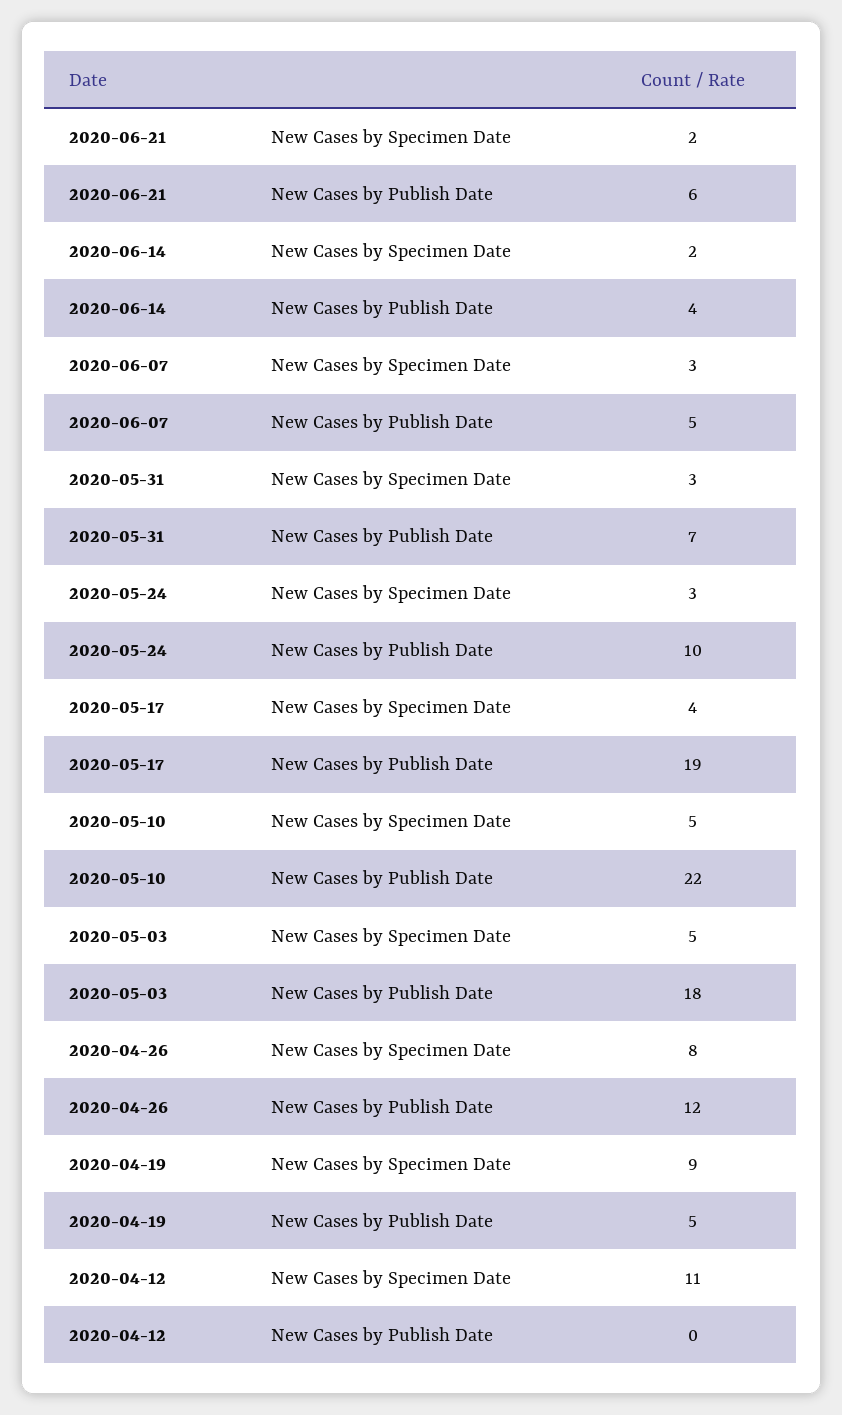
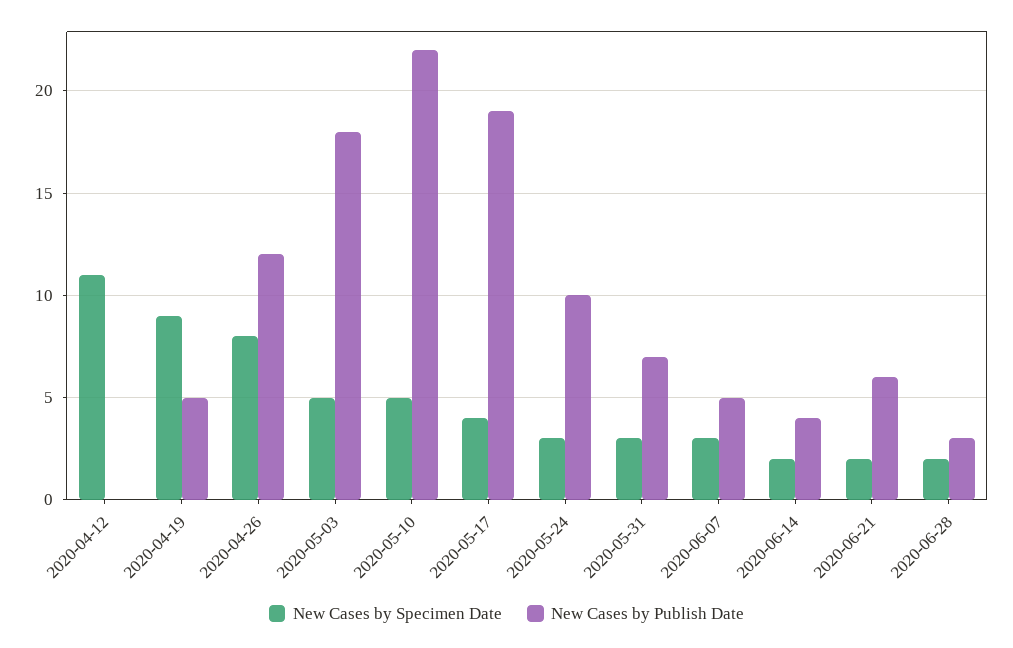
New Cases by Specimen Date, 2020-06-28: none -> 2
New Cases by Publish Date, 2020-06-28: none -> 3

